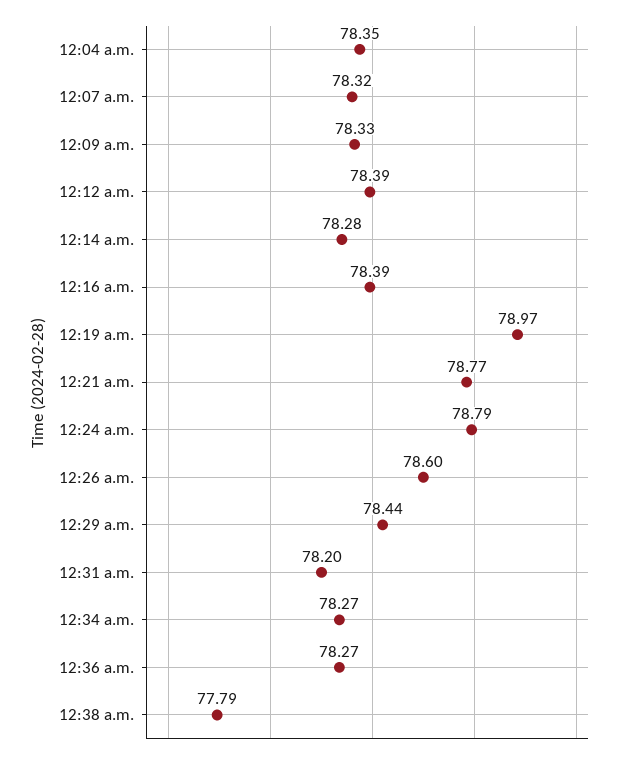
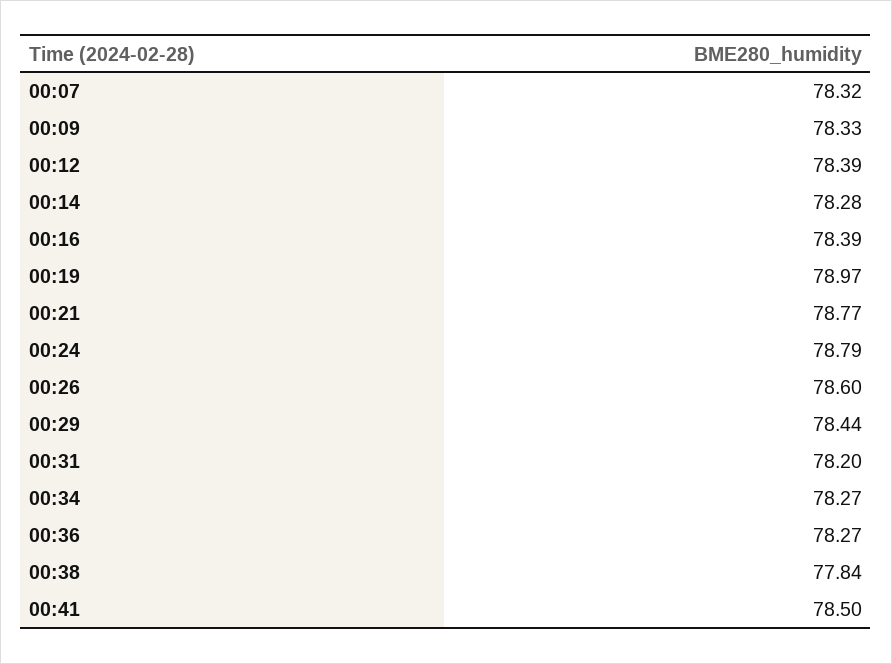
12:04 a.m.: 78.35 -> none
12:38 a.m.: 77.79 -> 77.84
00:41: none -> 78.5

